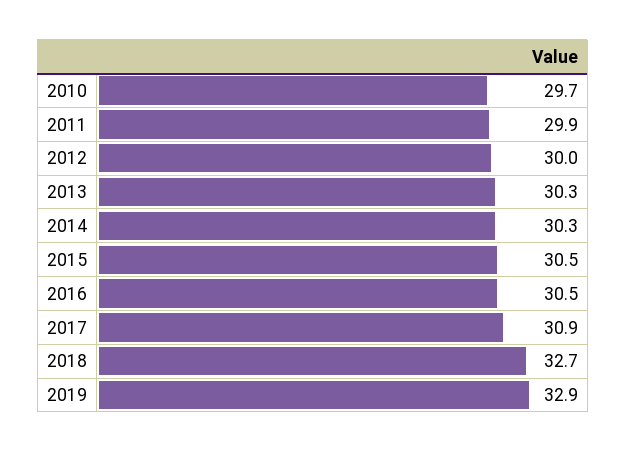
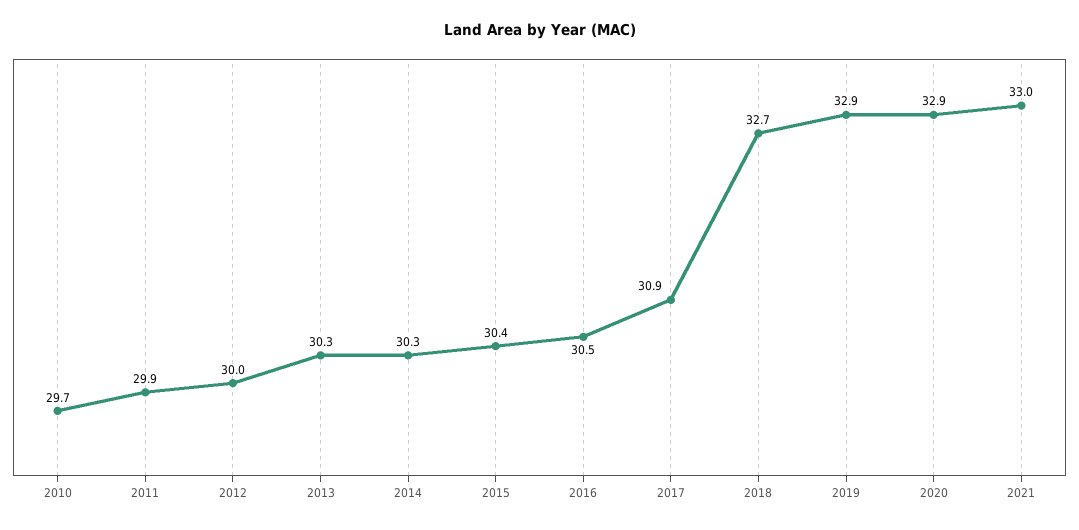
2015: 30.5 -> 30.4
2020: none -> 32.9
2021: none -> 33

